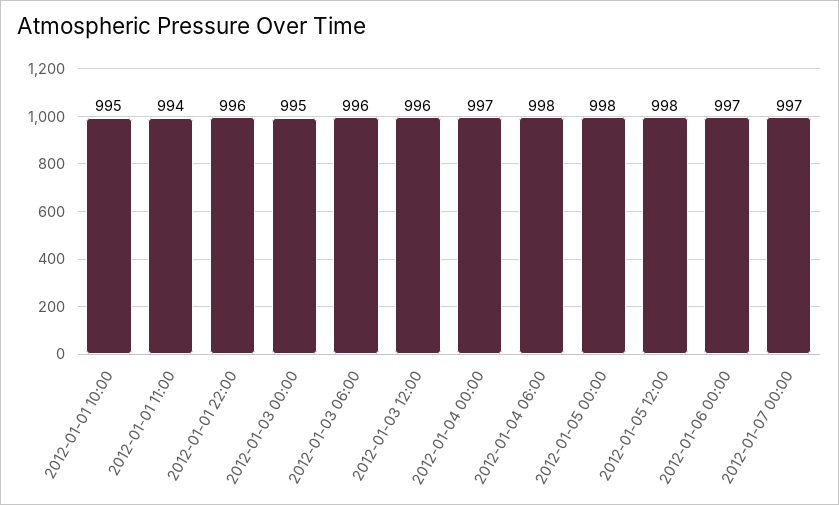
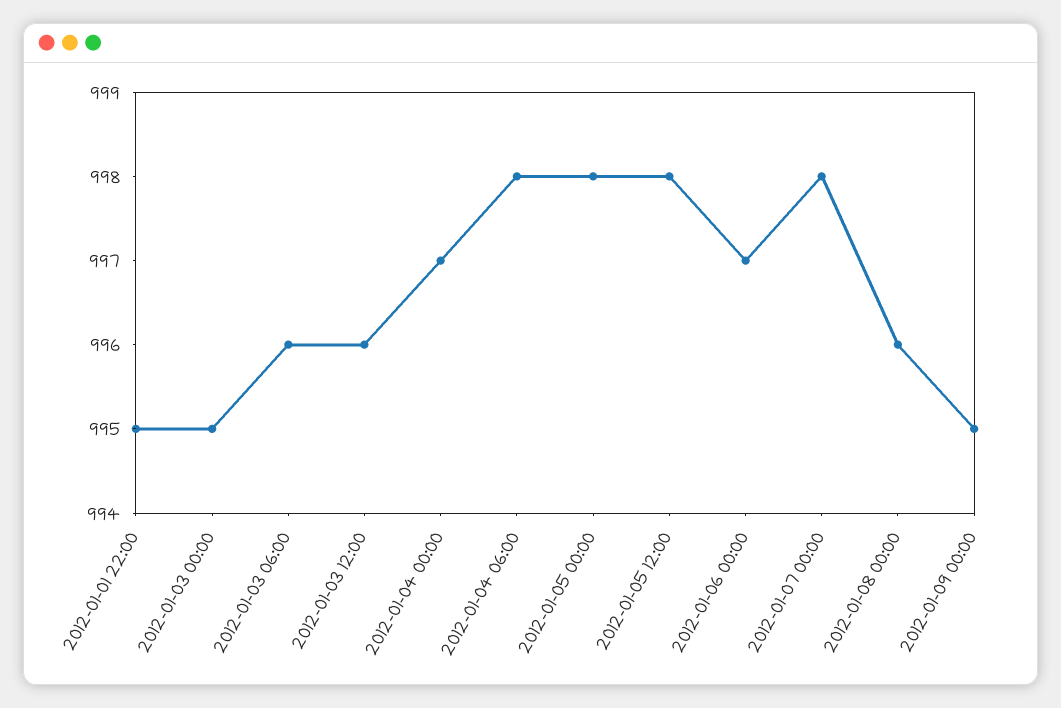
2012-01-01 10:00: 995 -> none
2012-01-01 11:00: 994 -> none
2012-01-01 22:00: 996 -> 995
2012-01-07 00:00: 997 -> 998
2012-01-08 00:00: none -> 996
2012-01-09 00:00: none -> 995

